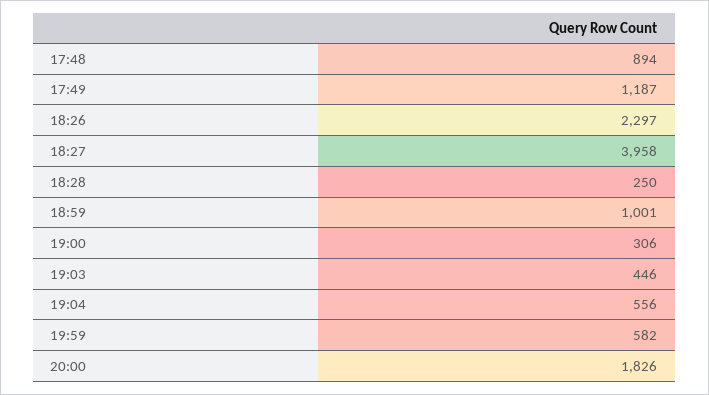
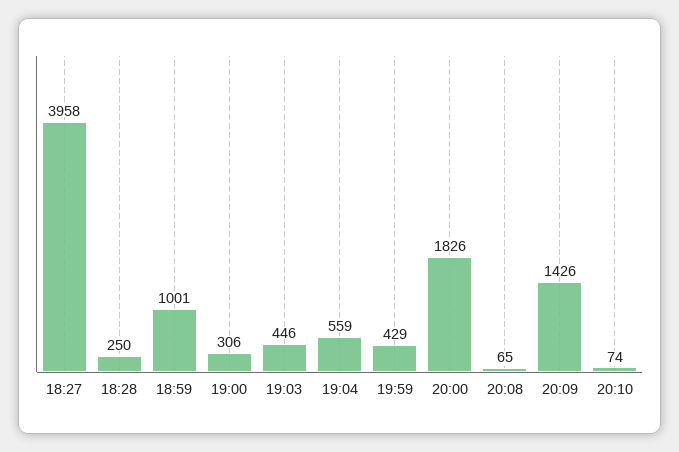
17:48: 894 -> none
17:49: 1187 -> none
18:26: 2297 -> none
19:04: 556 -> 559
19:59: 582 -> 429
20:08: none -> 65
20:09: none -> 1426
20:10: none -> 74

